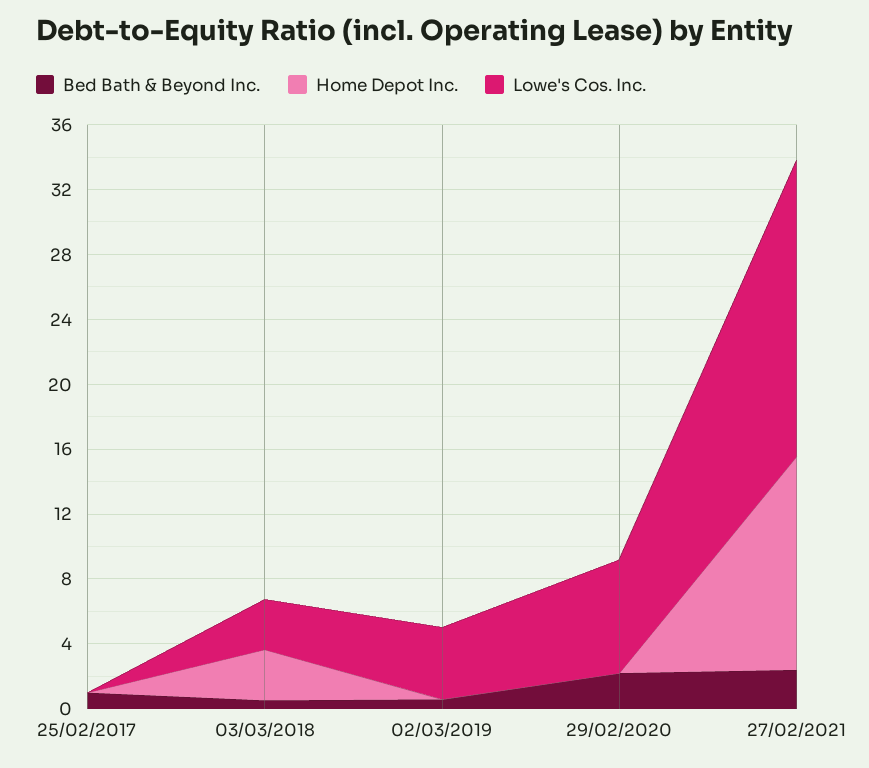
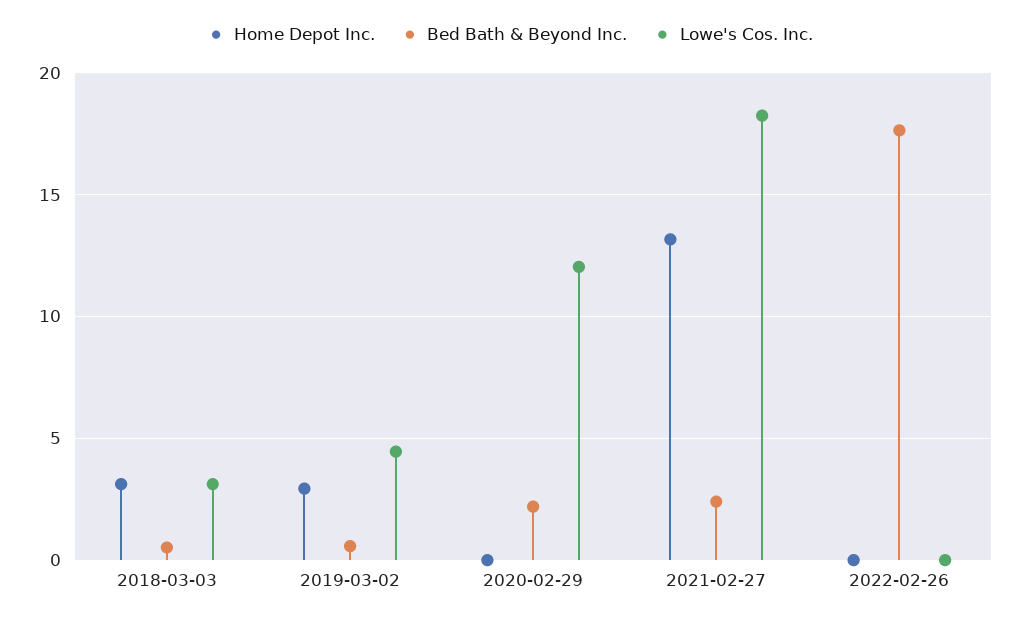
Bed Bath & Beyond Inc., 25/02/2017: 1 -> none
Home Depot Inc., 25/02/2017: 0 -> none
Lowe's Cos. Inc., 25/02/2017: 0 -> none
Home Depot Inc., 02/03/2019: 0 -> 3
Lowe's Cos. Inc., 29/02/2020: 7 -> 12
Home Depot Inc., 2022-02-26: none -> 0
Bed Bath & Beyond Inc., 2022-02-26: none -> 17.5
Lowe's Cos. Inc., 2022-02-26: none -> 0

